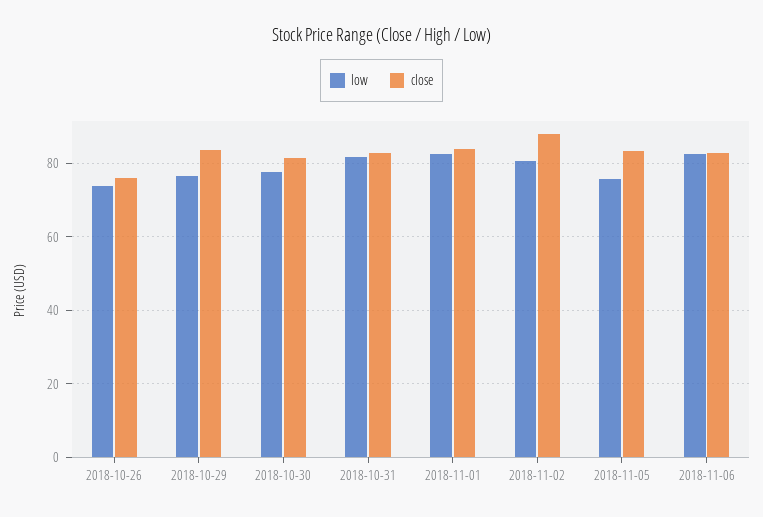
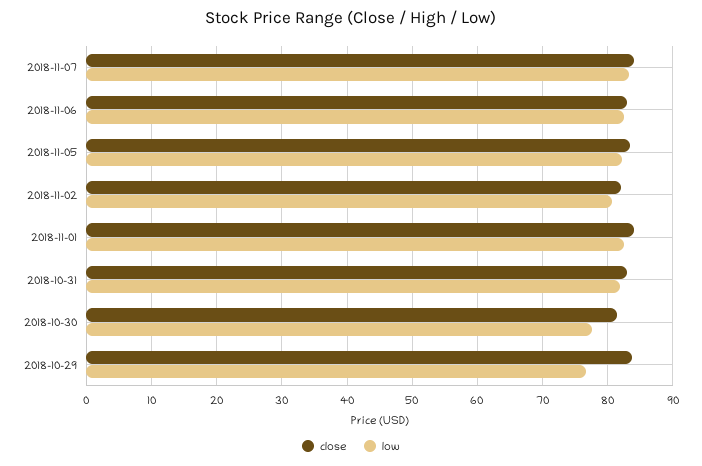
low, 2018-10-26: 74 -> none
close, 2018-10-26: 76 -> none
close, 2018-11-02: 88 -> 82
low, 2018-11-05: 76 -> 82
close, 2018-11-07: none -> 84
low, 2018-11-07: none -> 83

